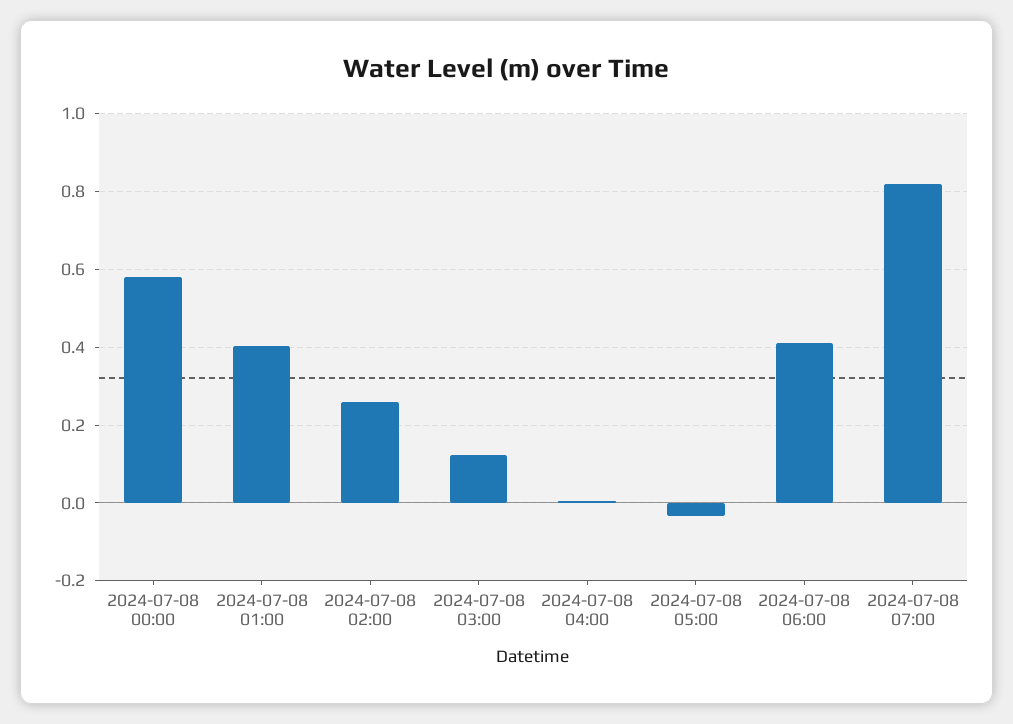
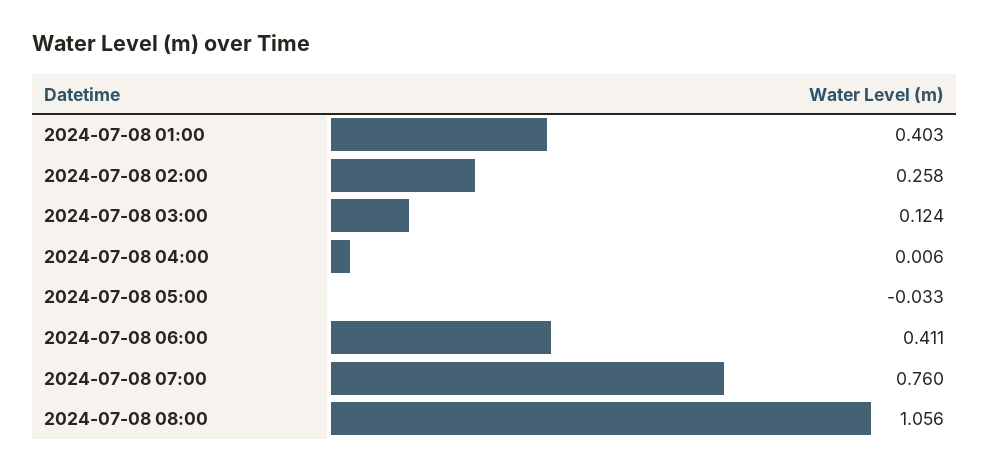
2024-07-08 00:00: 0.58 -> none
2024-07-08 07:00: 0.82 -> 0.76
2024-07-08 08:00: none -> 1.056

